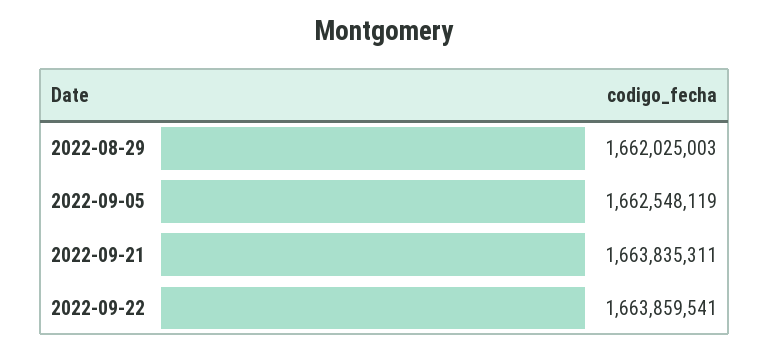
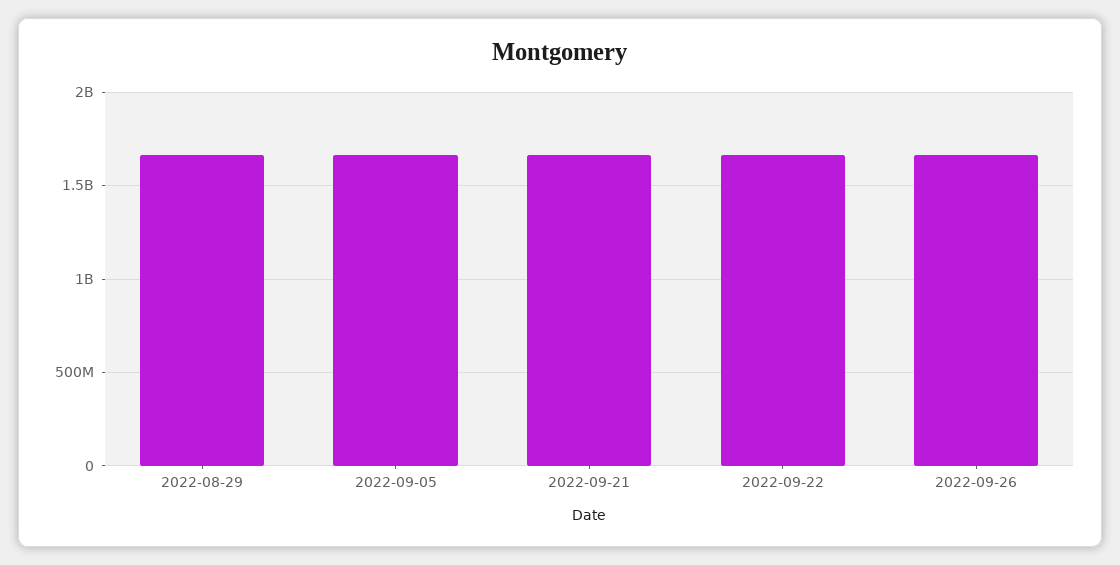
2022-09-26: none -> 1650000000

